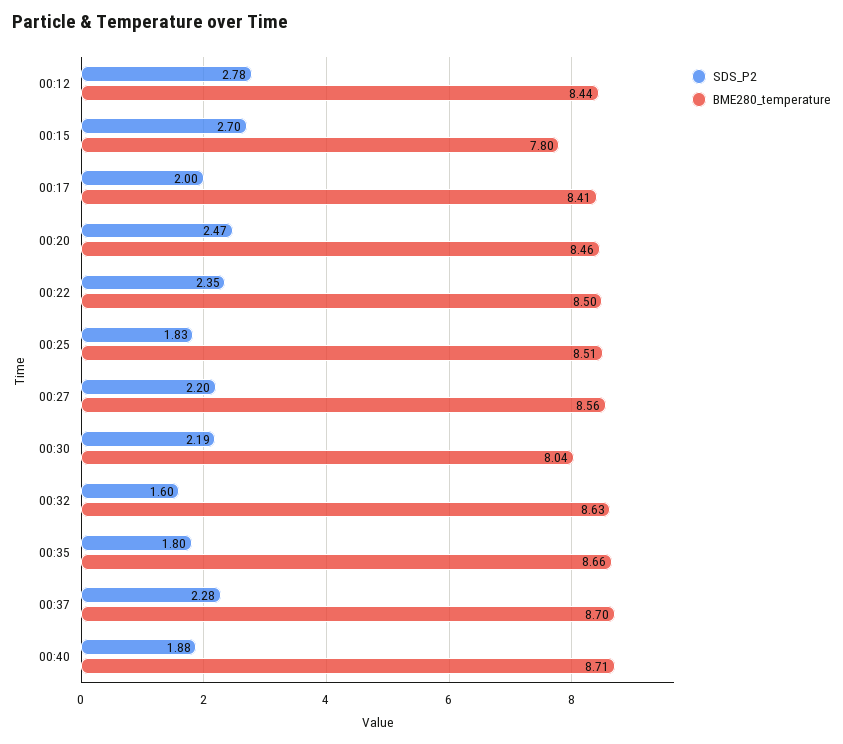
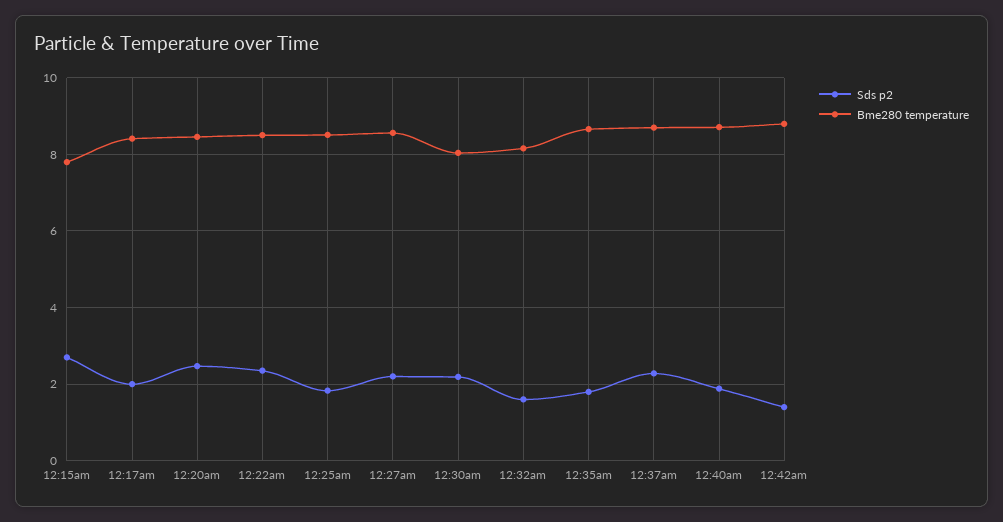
SDS_P2, 00:12: 2.78 -> none
BME280_temperature, 00:12: 8.44 -> none
BME280_temperature, 00:32: 8.63 -> 8.2
SDS_P2, 12:42am: none -> 1.4
BME280_temperature, 12:42am: none -> 8.8

